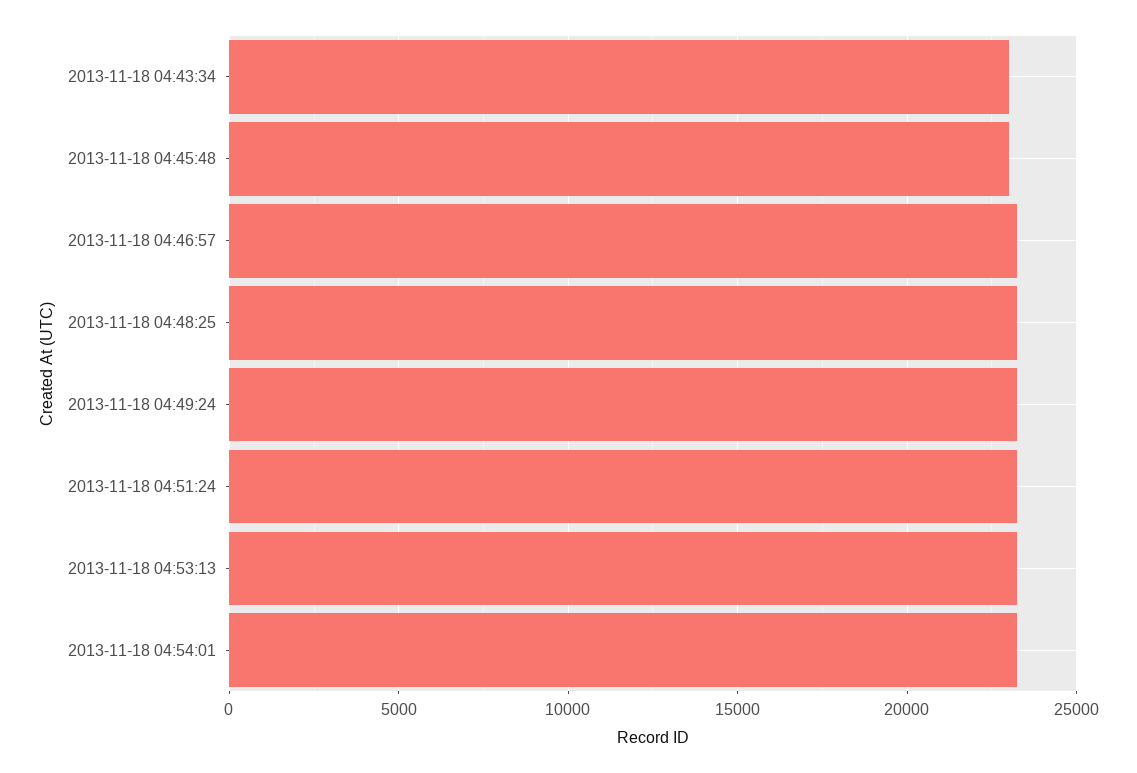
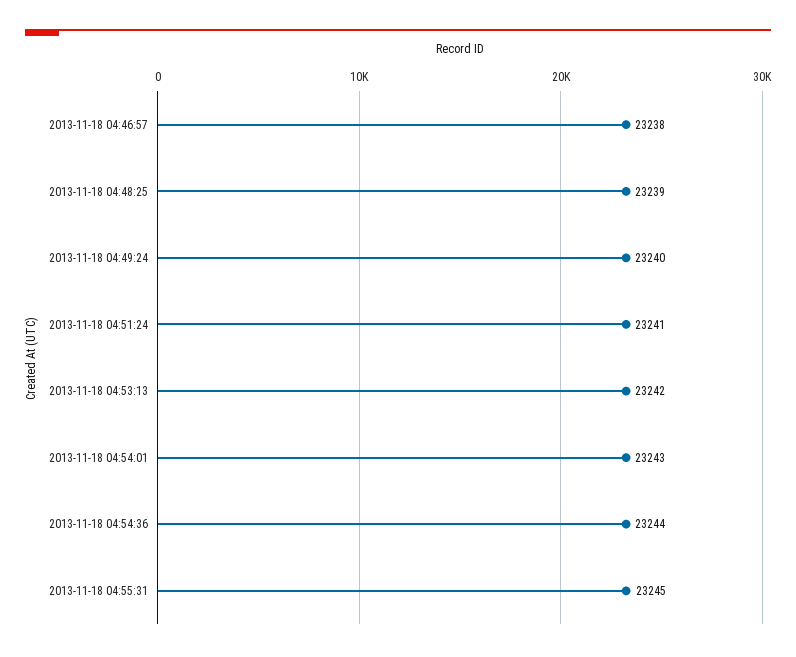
2013-11-18 04:43:34: 23000 -> none
2013-11-18 04:45:48: 23000 -> none
2013-11-18 04:54:36: none -> 23244
2013-11-18 04:55:31: none -> 23245

